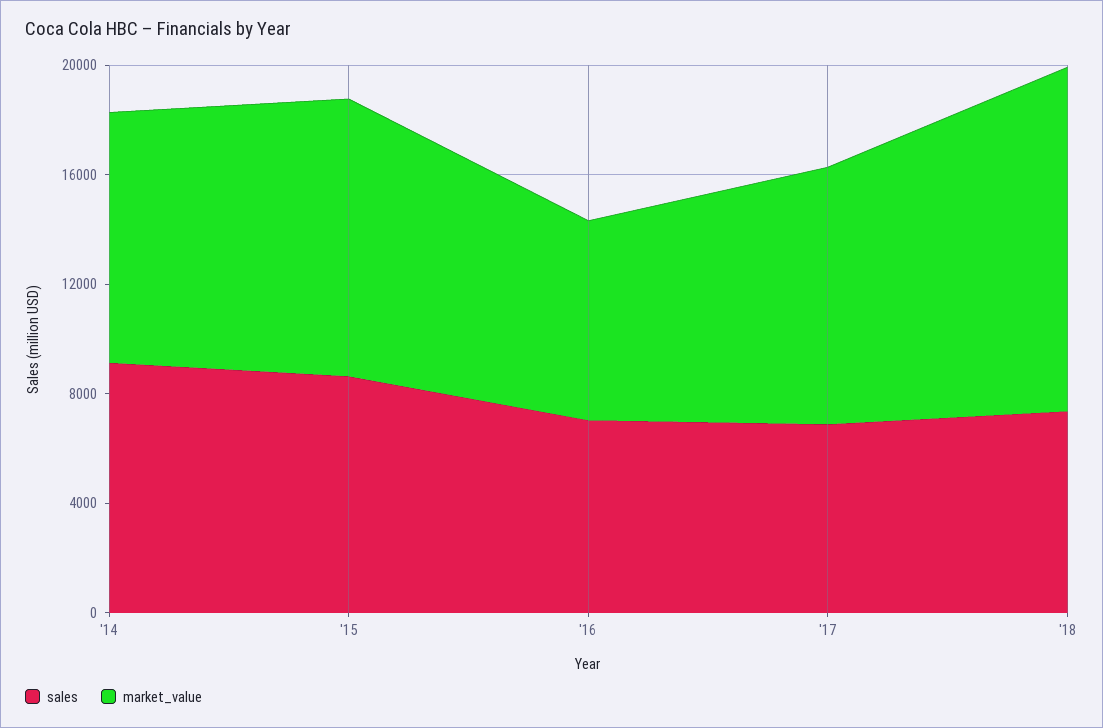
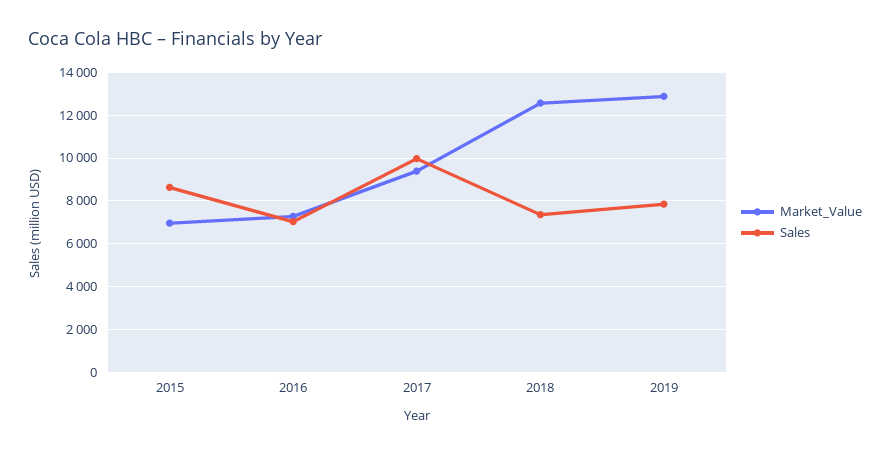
sales, '14: 9000 -> none
market_value, '14: 9000 -> none
market_value, '15: 10000 -> 7000
sales, '17: 7000 -> 10000
market_value, 2019: none -> 13000
sales, 2019: none -> 8000

